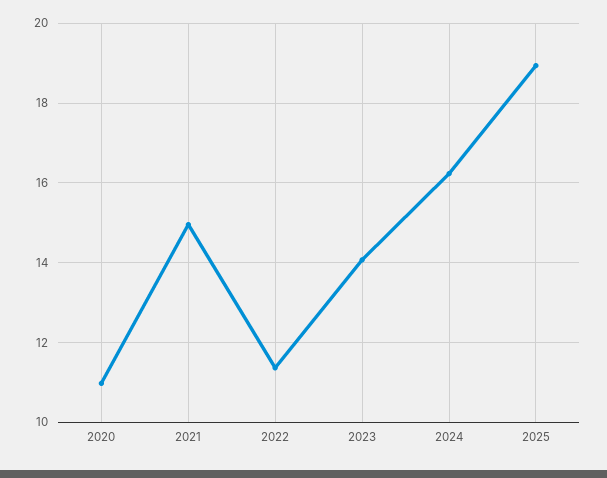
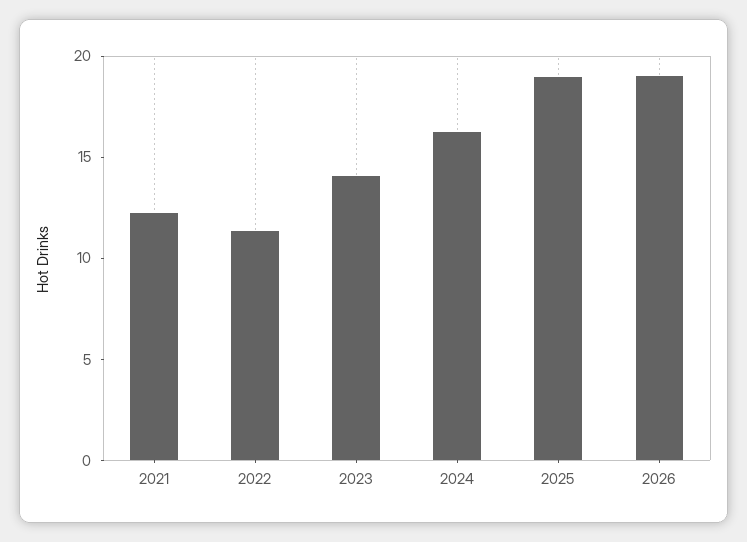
2020: 11 -> none
2021: 15 -> 12
2026: none -> 19

